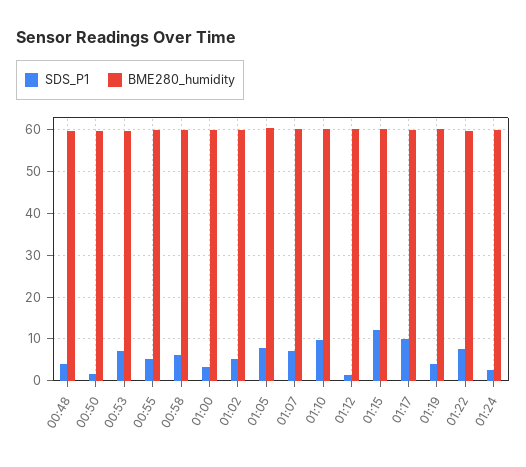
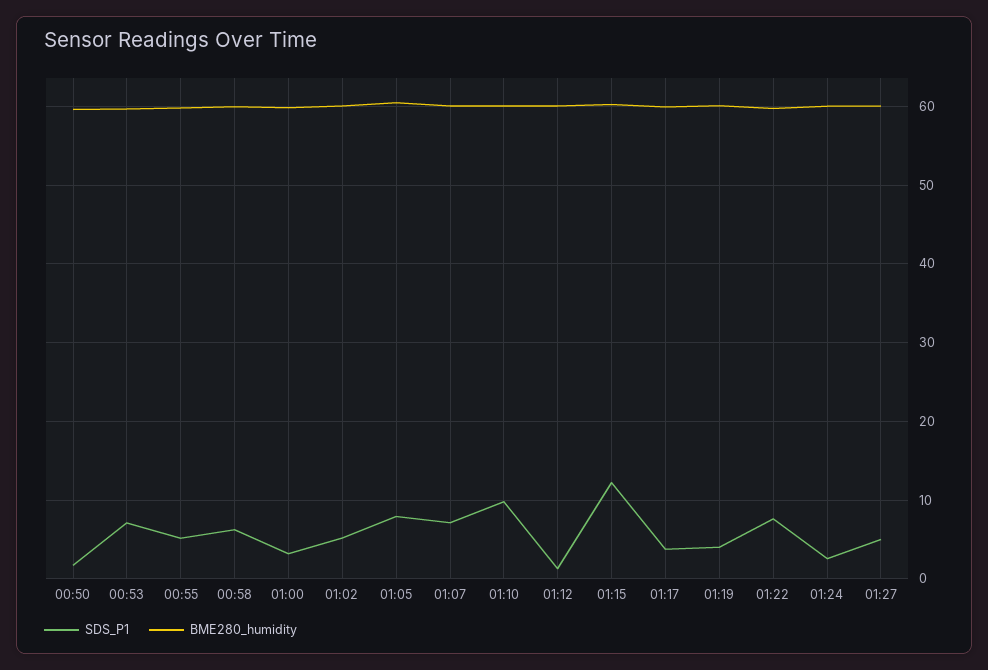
SDS_P1, 00:48: 4 -> none
BME280_humidity, 00:48: 60 -> none
SDS_P1, 01:17: 10 -> 4
SDS_P1, 01:27: none -> 5
BME280_humidity, 01:27: none -> 60

